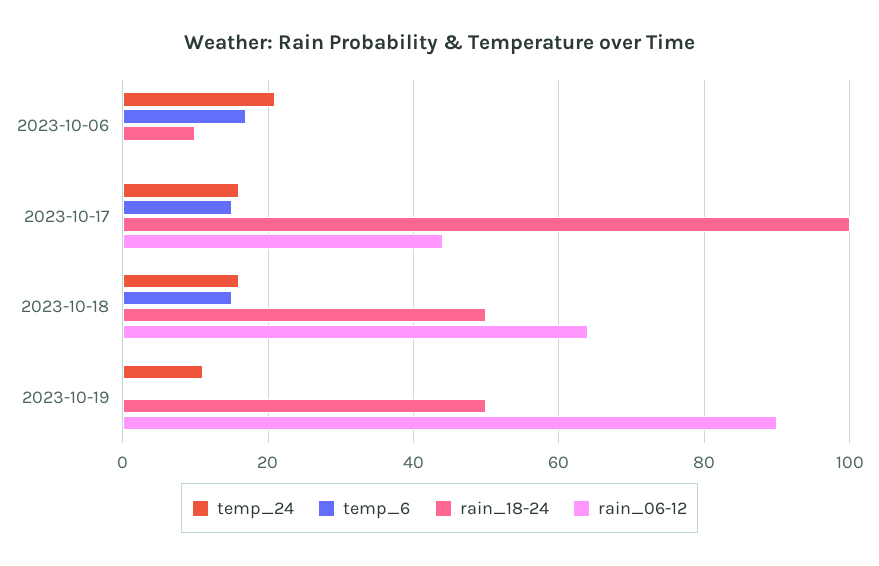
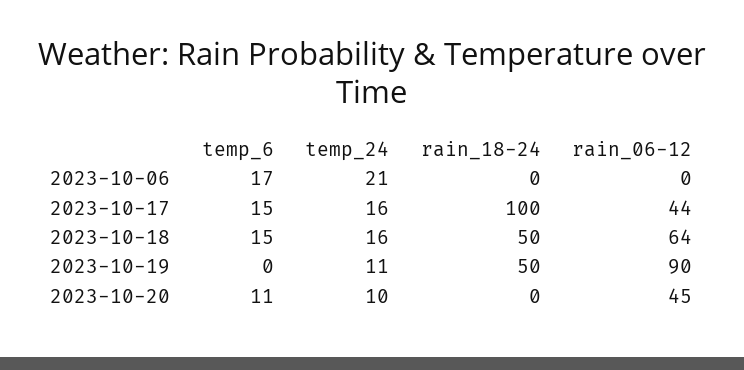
rain_18-24, 2023-10-06: 10 -> 0
temp_6, 2023-10-20: none -> 11
temp_24, 2023-10-20: none -> 10
rain_18-24, 2023-10-20: none -> 0
rain_06-12, 2023-10-20: none -> 45

